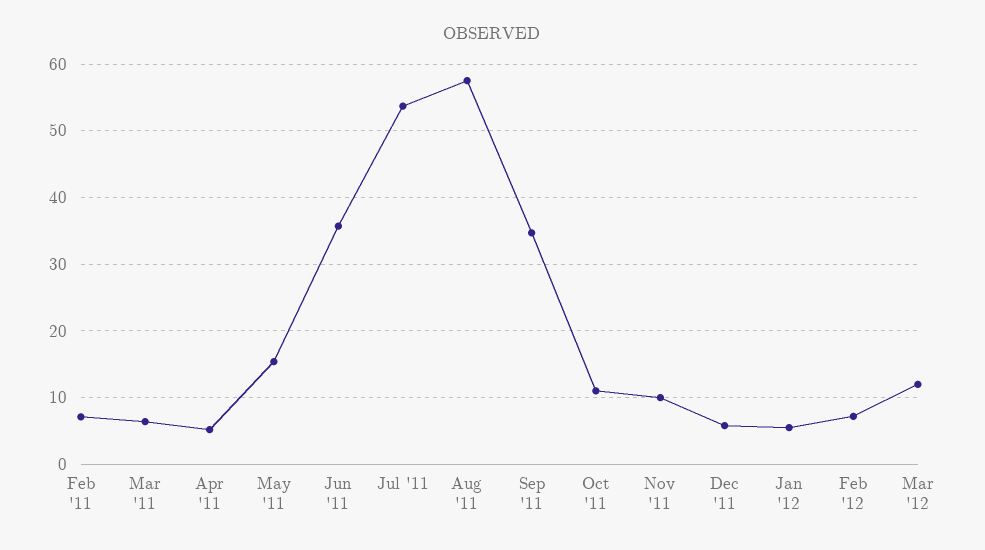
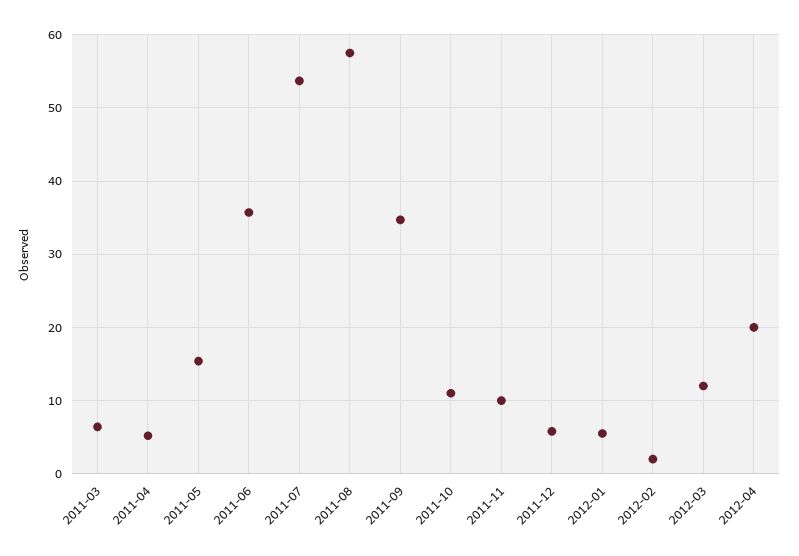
Feb '11: 7 -> none
Feb '12: 7 -> 2
2012-04: none -> 20

